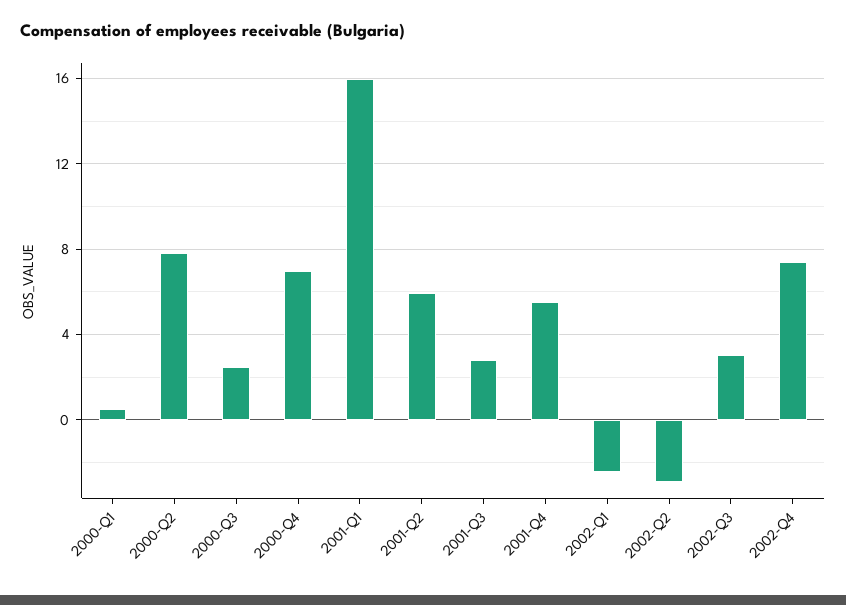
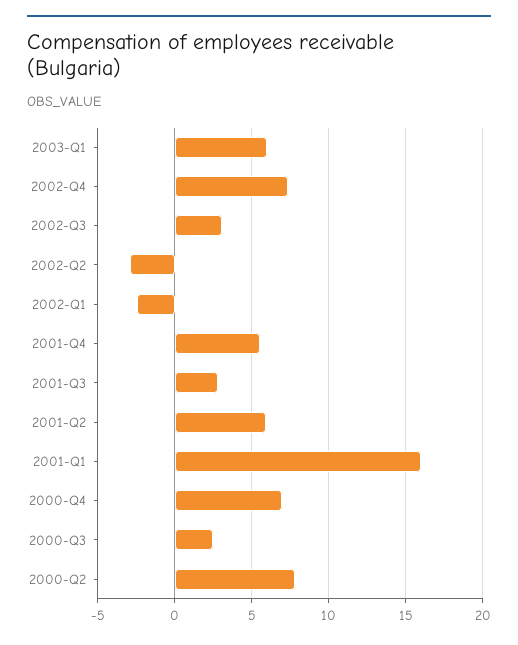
2000-Q1: 0.5 -> none
2003-Q1: none -> 6

